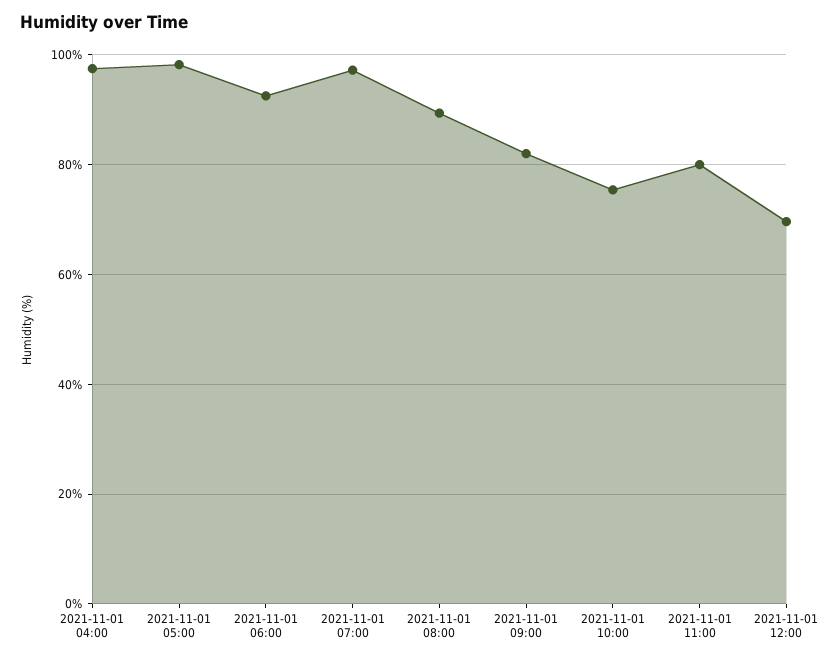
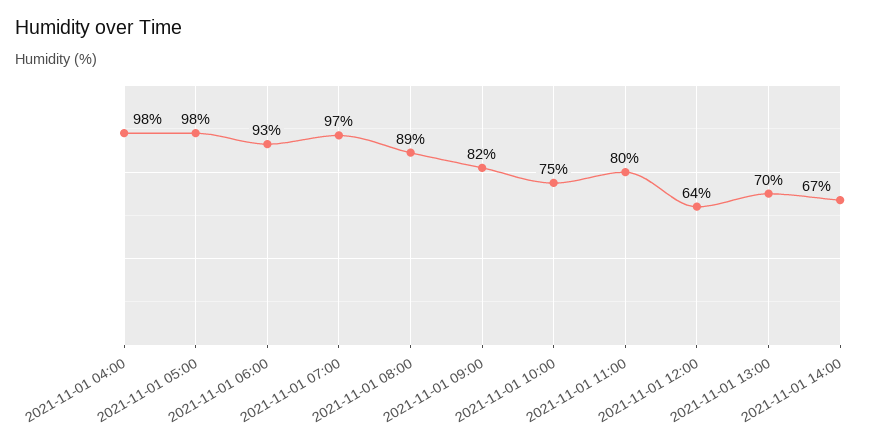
2021-11-01 12:00: 70 -> 64
2021-11-01 13:00: none -> 70
2021-11-01 14:00: none -> 67

